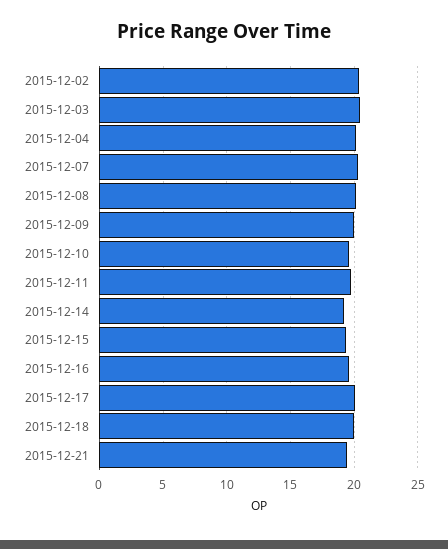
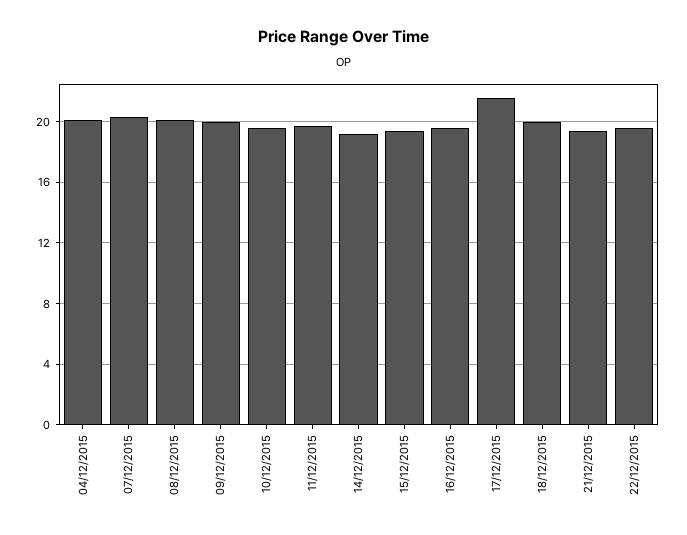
2015-12-02: 20.5 -> none
2015-12-03: 20.5 -> none
2015-12-17: 20 -> 21.5
22/12/2015: none -> 19.5

